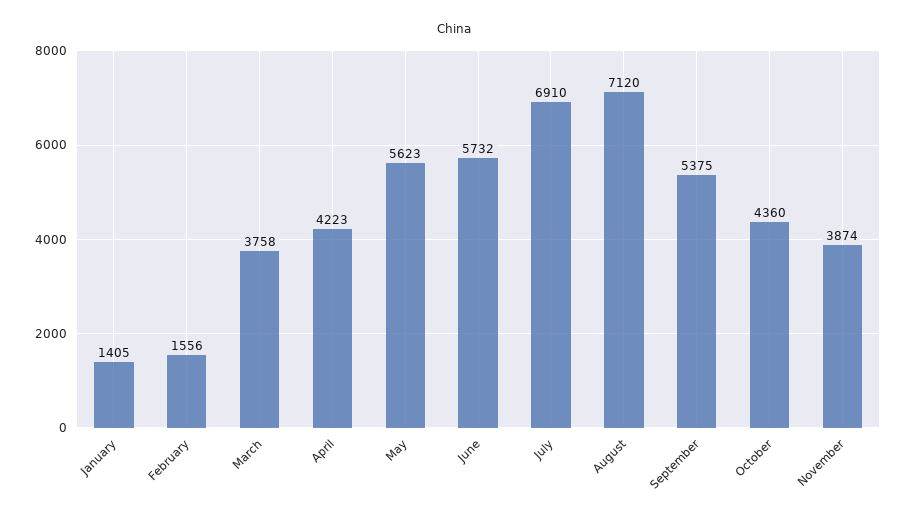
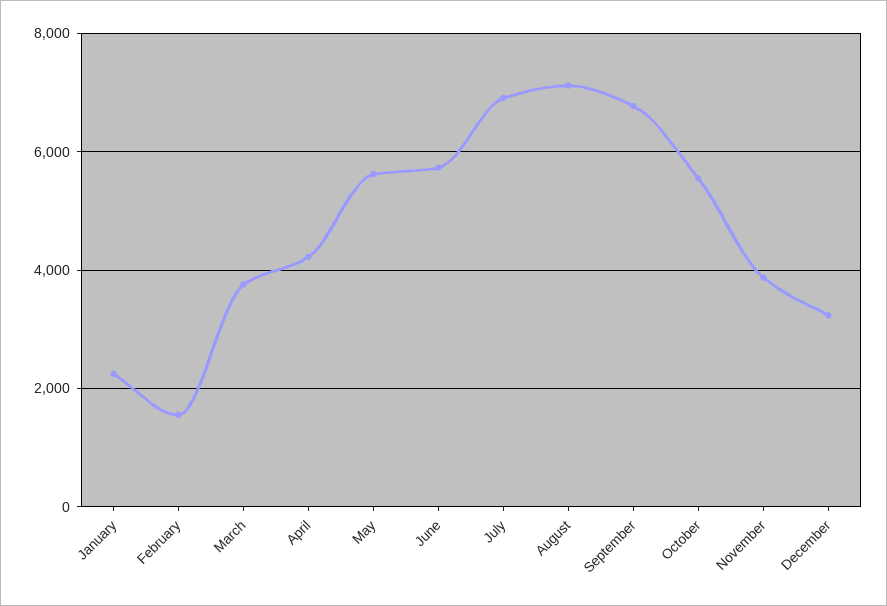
January: 1405 -> 2200
September: 5375 -> 6800
October: 4360 -> 5600
December: none -> 3200

